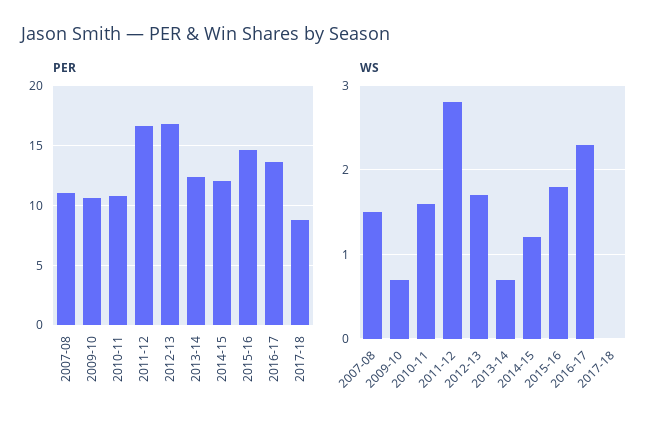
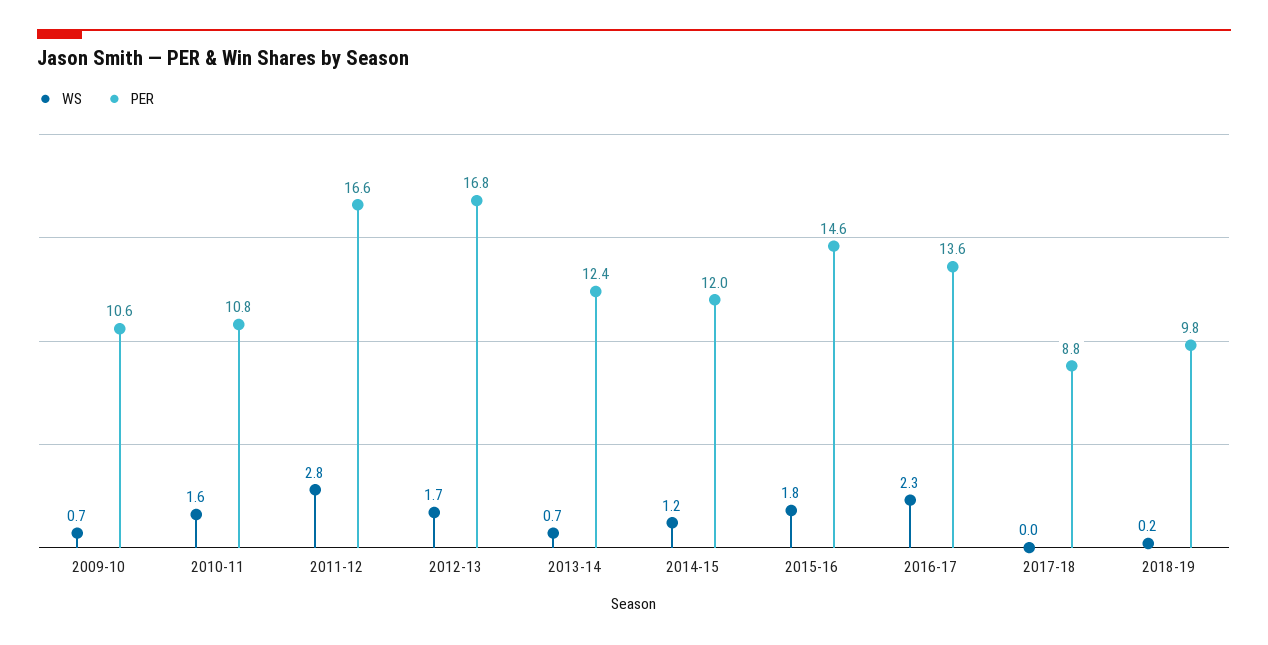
PER, 2007-08: 11 -> none
WS, 2007-08: 1.5 -> none
WS, 2018-19: none -> 0.2
PER, 2018-19: none -> 9.8

